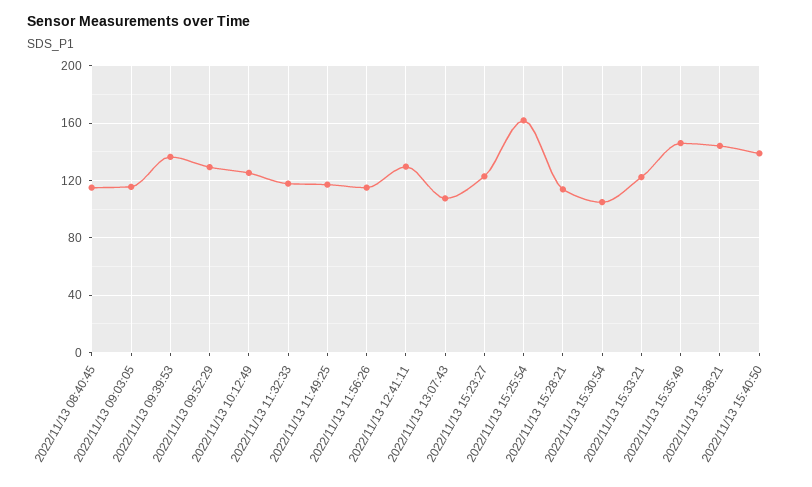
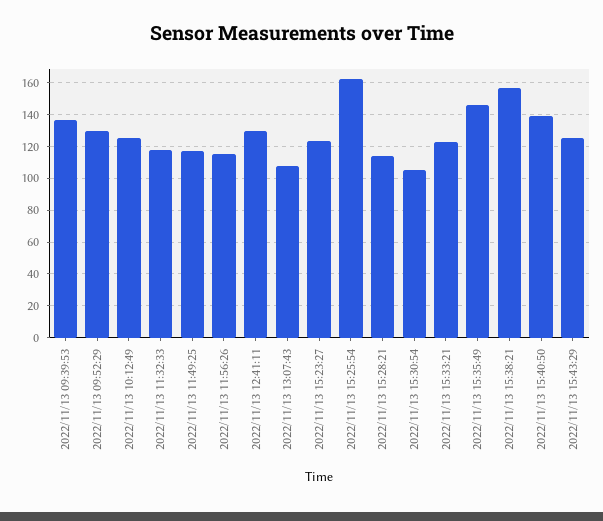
2022/11/13 08:40:45: 115 -> none
2022/11/13 09:03:05: 115 -> none
2022/11/13 15:38:21: 145 -> 155
2022/11/13 15:43:29: none -> 125

